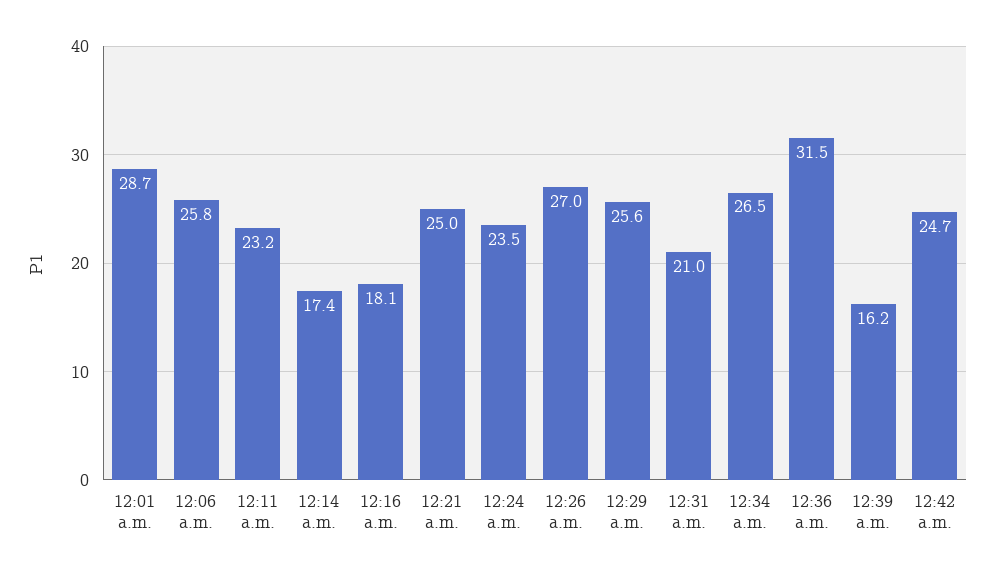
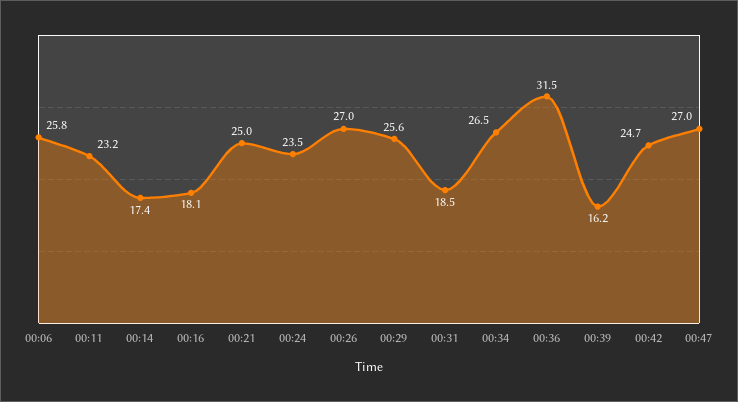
12:01 a.m.: 28.7 -> none
12:31 a.m.: 21 -> 18.5
00:47: none -> 27

